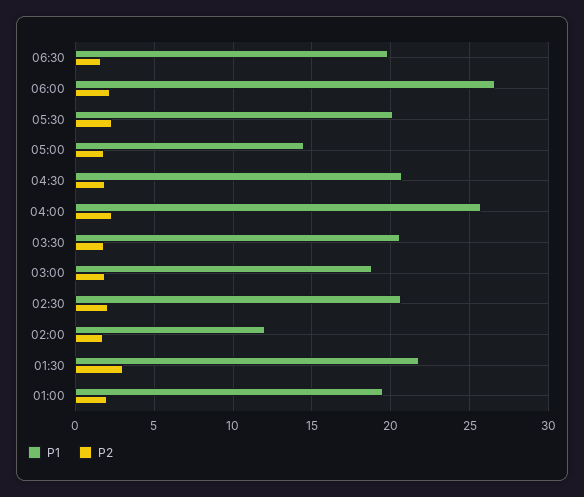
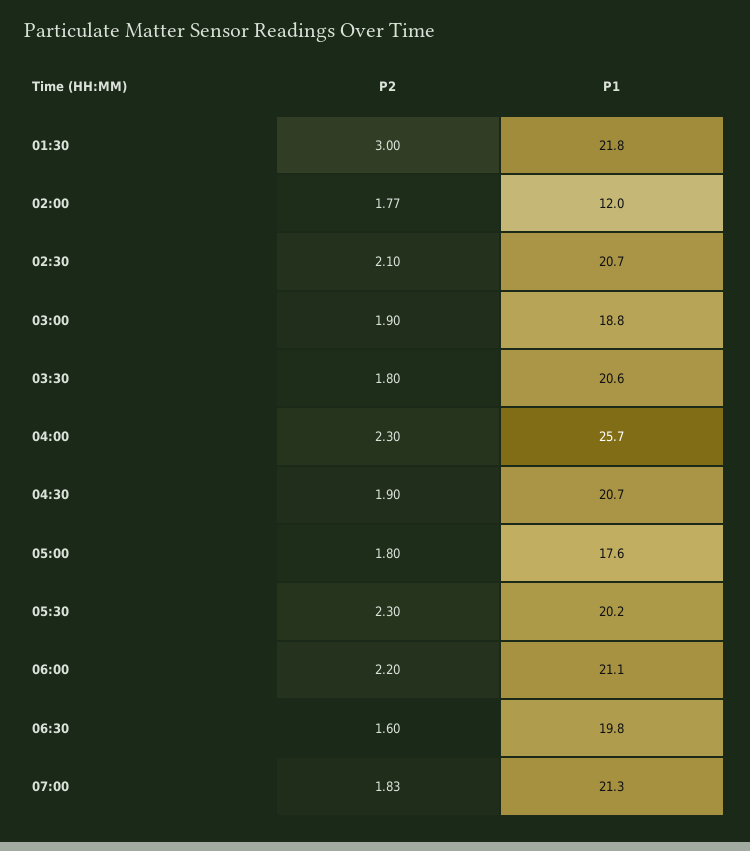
P1, 06:00: 26.5 -> 21.1
P1, 05:00: 14.5 -> 17.6
P1, 01:00: 19.5 -> none
P2, 01:00: 2 -> none
P2, 07:00: none -> 1.83
P1, 07:00: none -> 21.3

